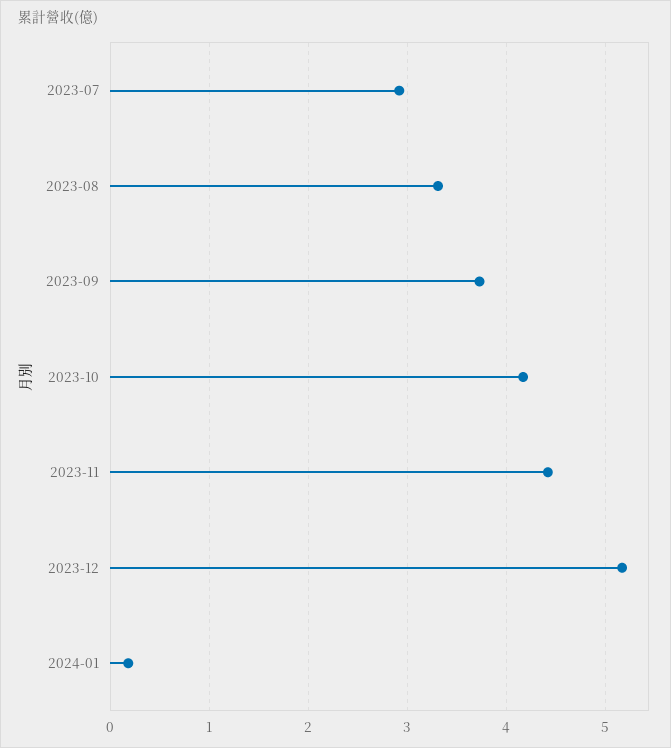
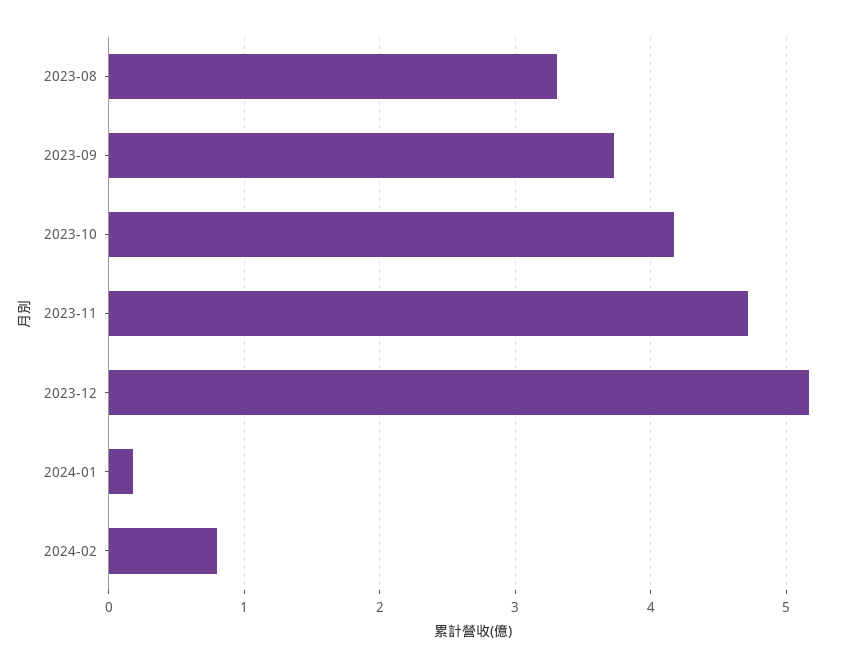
2023-07: 2.9 -> none
2023-11: 4.4 -> 4.7
2024-02: none -> 0.8

